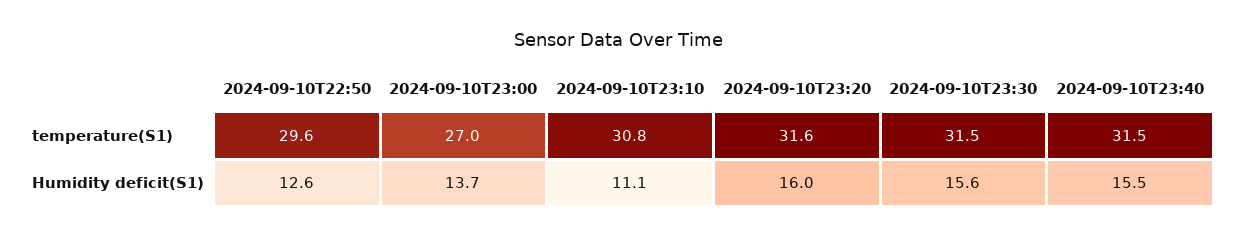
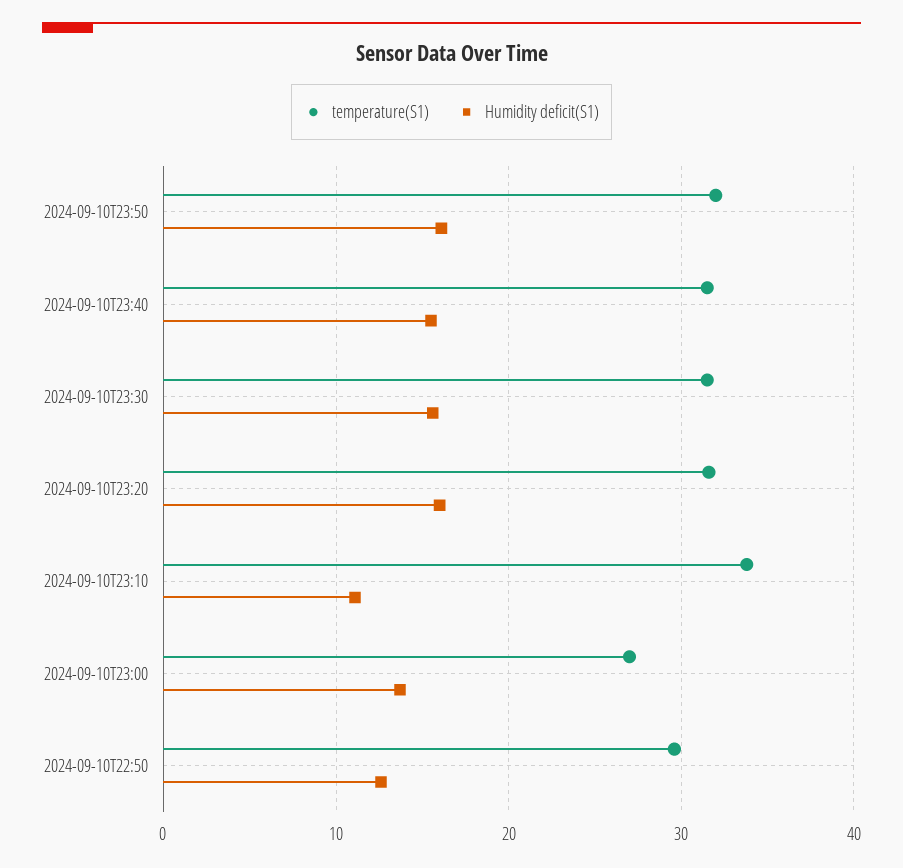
temperature(S1), 2024-09-10T23:10: 30.8 -> 34
temperature(S1), 2024-09-10T23:50: none -> 32
Humidity deficit(S1), 2024-09-10T23:50: none -> 16

